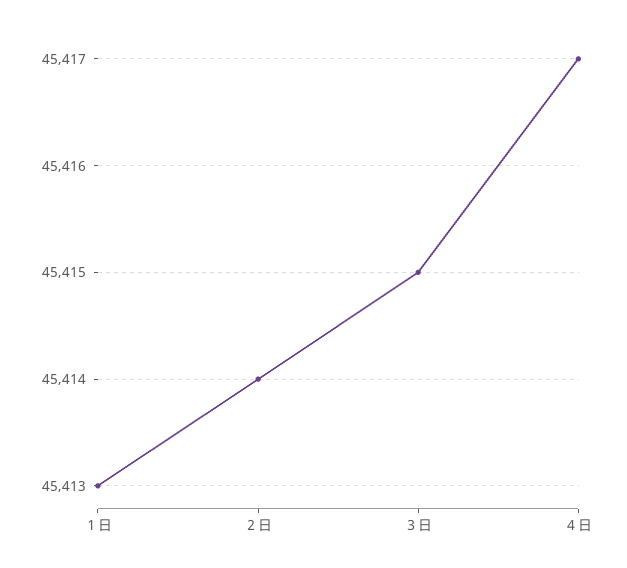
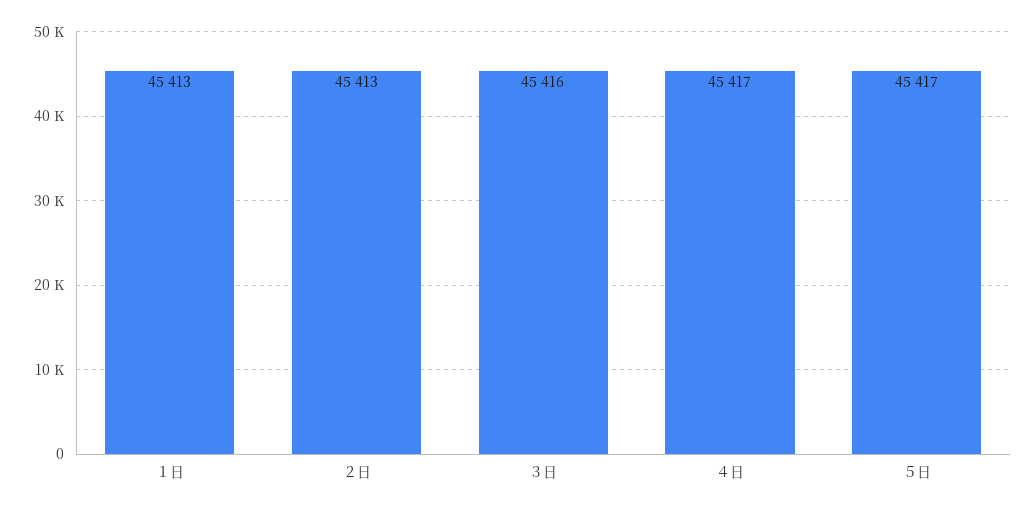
２日: 45414 -> 45413
３日: 45415 -> 45416
５日: none -> 45417

